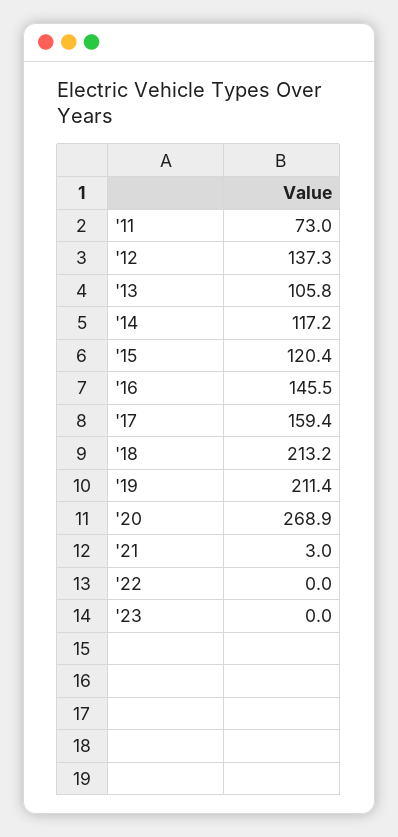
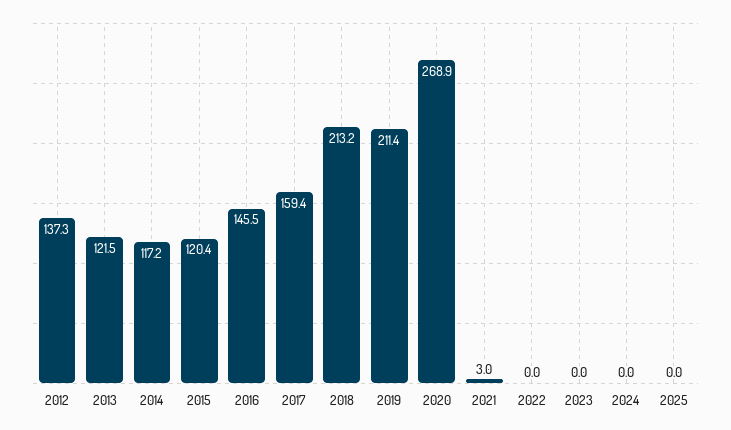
'11: 73 -> none
'13: 105.8 -> 121.5
2024: none -> 0
2025: none -> 0

